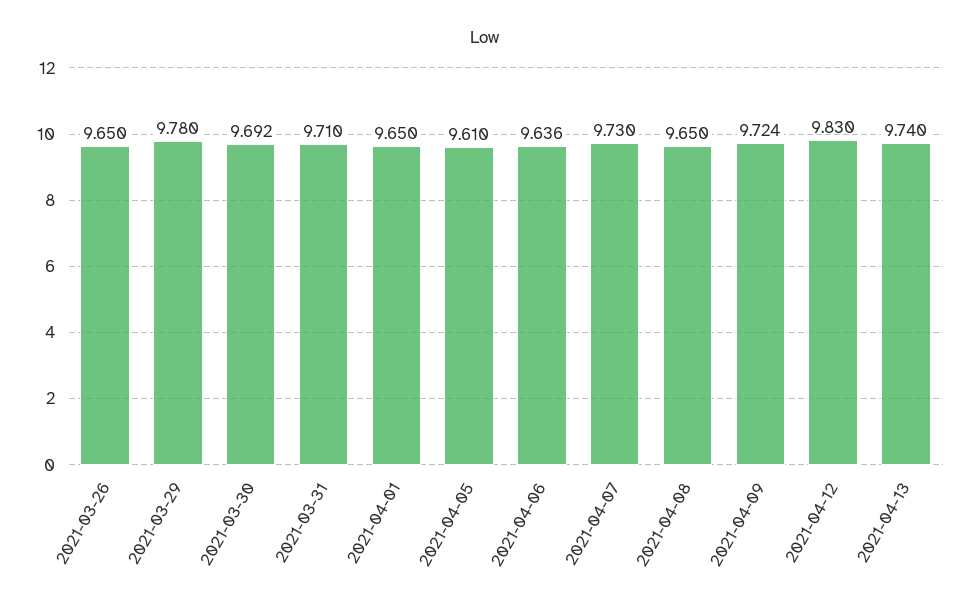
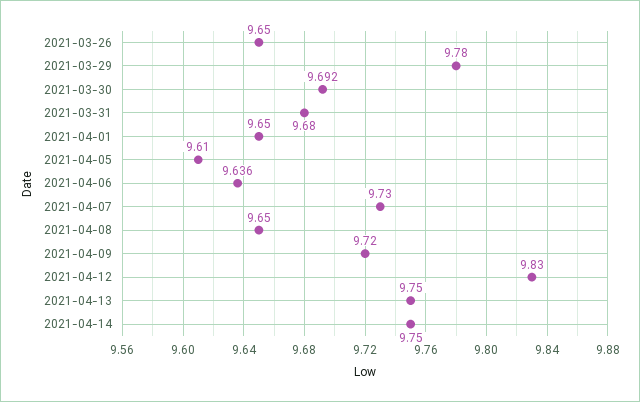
2021-03-31: 9.71 -> 9.68
2021-04-09: 9.724 -> 9.72
2021-04-13: 9.74 -> 9.75
2021-04-14: none -> 9.75

